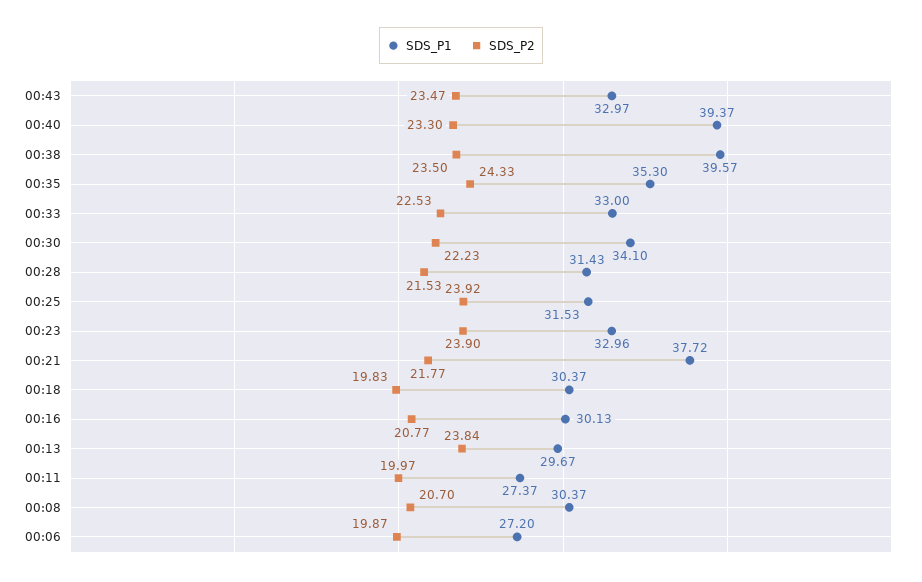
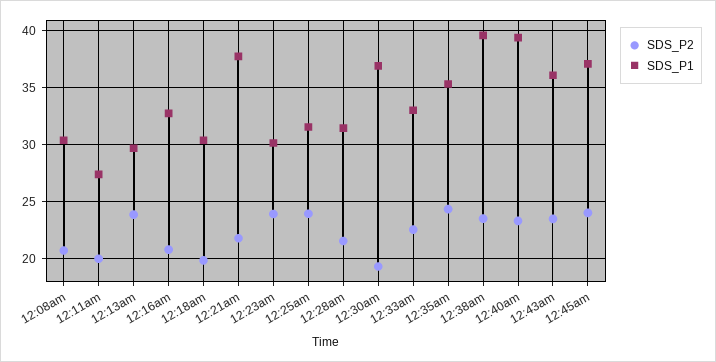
SDS_P1, 00:43: 32.97 -> 36
SDS_P1, 00:30: 34.1 -> 37
SDS_P2, 00:30: 22.23 -> 19
SDS_P1, 00:23: 32.96 -> 30
SDS_P1, 00:16: 30.13 -> 33
SDS_P1, 00:06: 27.2 -> none
SDS_P2, 00:06: 19.87 -> none
SDS_P2, 12:45am: none -> 24
SDS_P1, 12:45am: none -> 37

